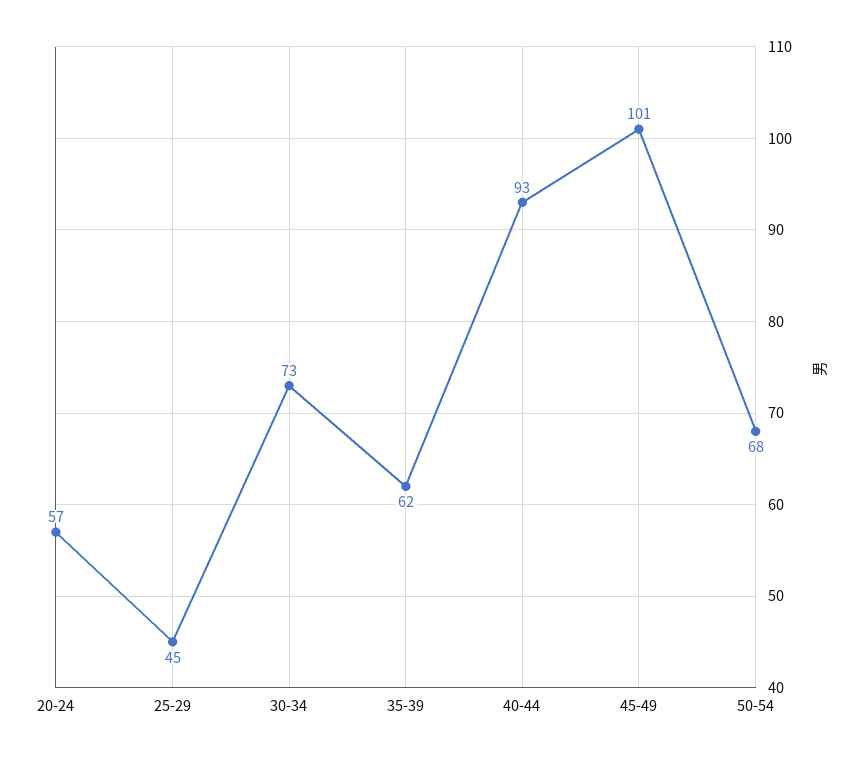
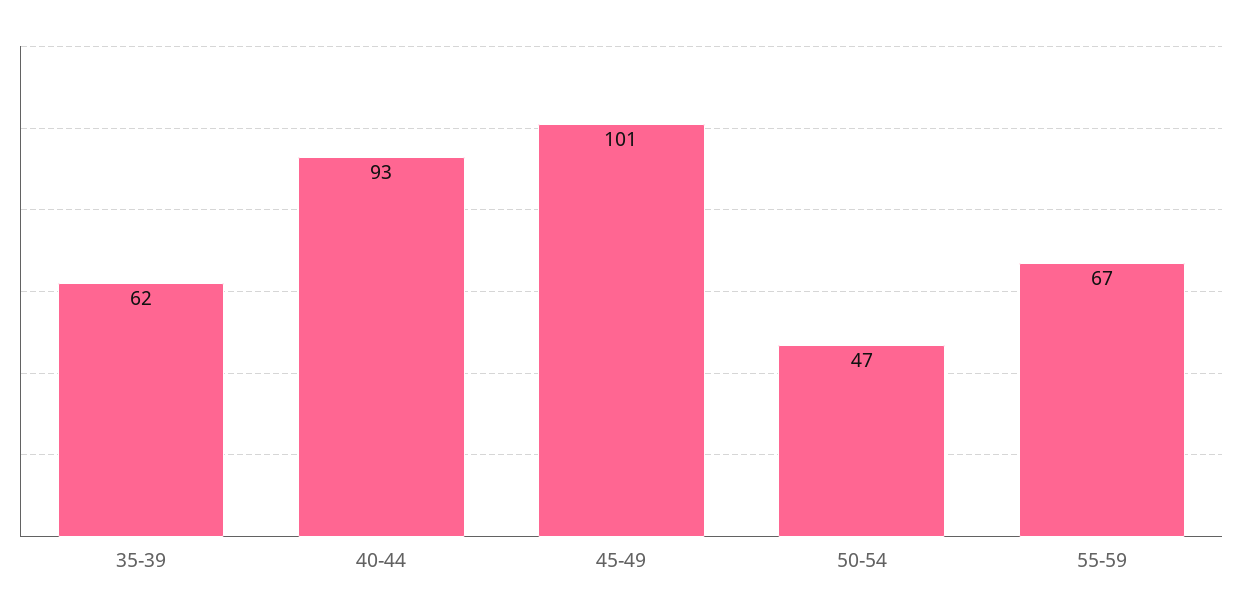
20-24: 57 -> none
25-29: 45 -> none
30-34: 73 -> none
50-54: 68 -> 47
55-59: none -> 67

